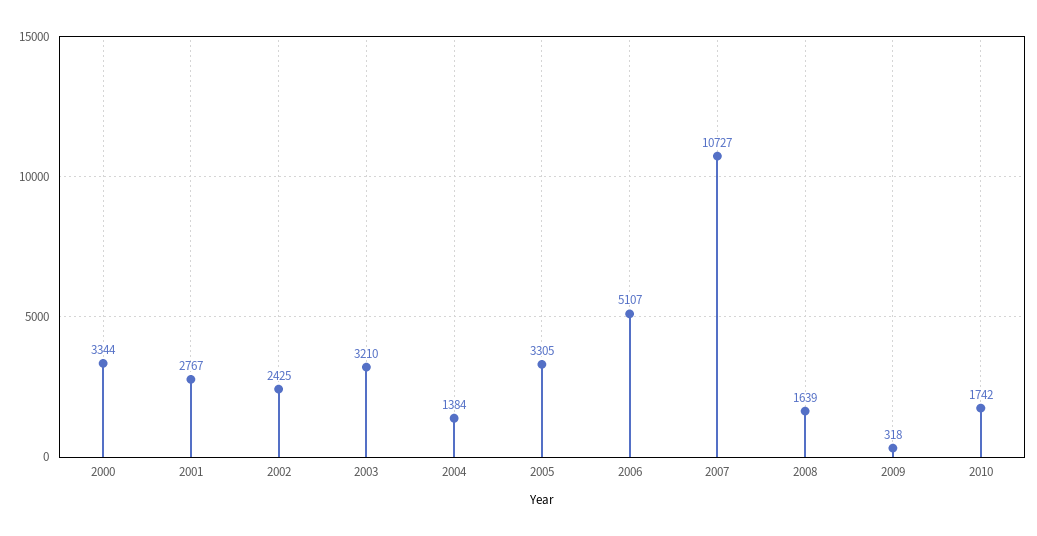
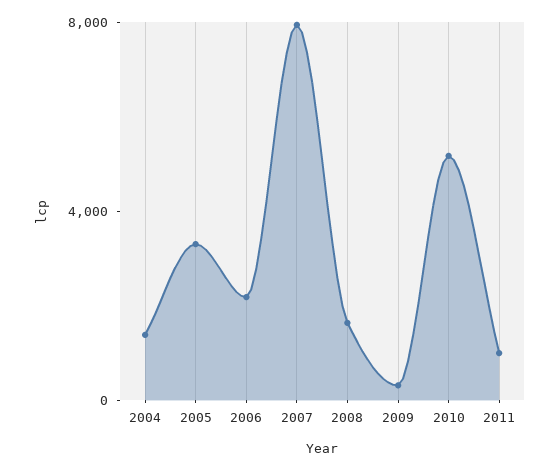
2000: 3344 -> none
2001: 2767 -> none
2002: 2425 -> none
2003: 3210 -> none
2006: 5107 -> 2000
2007: 10727 -> 8000
2010: 1742 -> 5000
2011: none -> 1000

